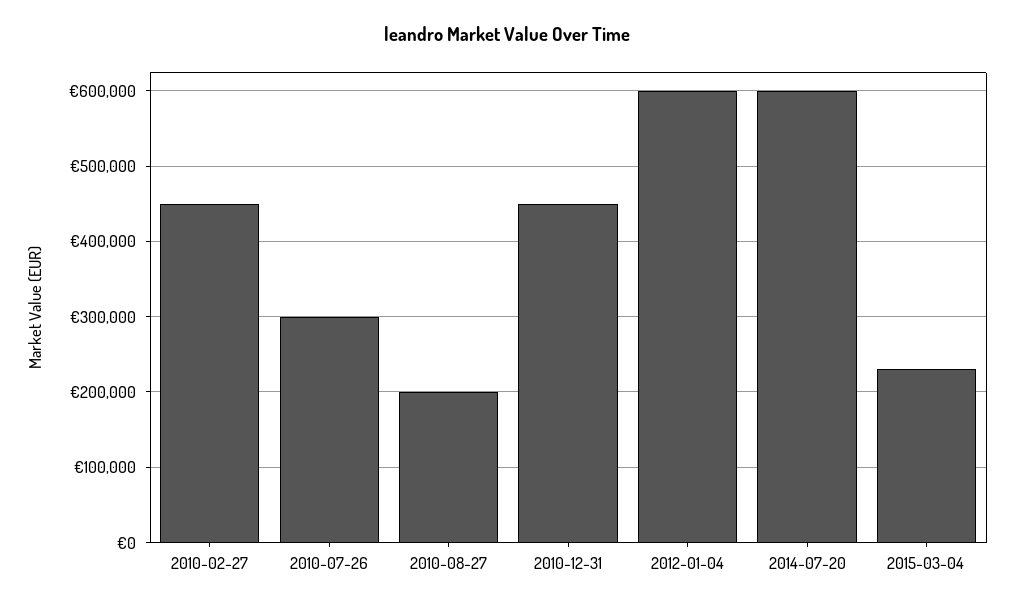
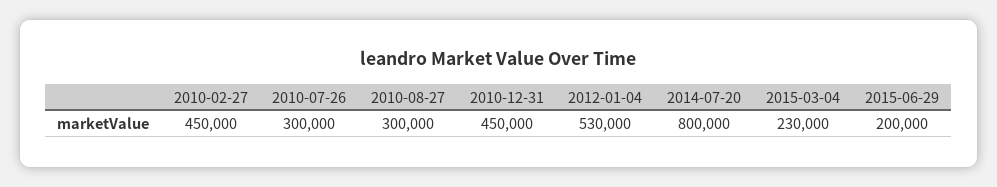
2010-08-27: 200000 -> 300000
2012-01-04: 600000 -> 530000
2014-07-20: 600000 -> 800000
2015-06-29: none -> 200000

